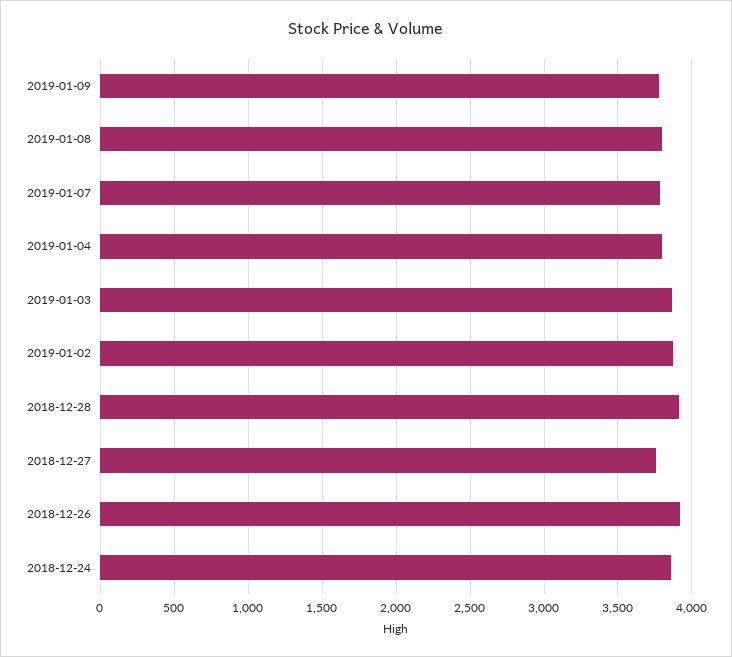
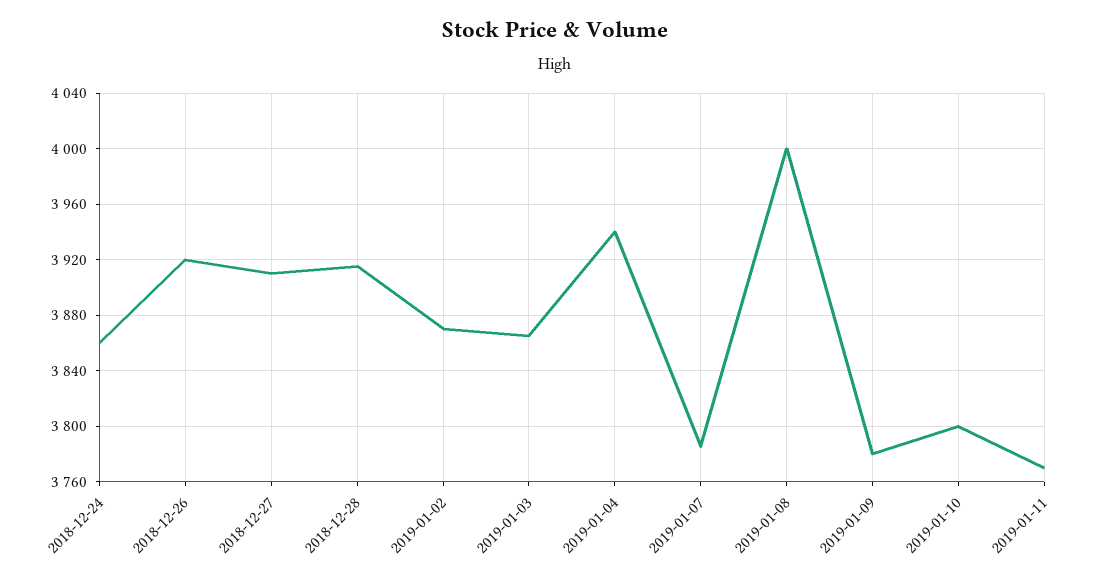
2019-01-08: 3800 -> 4000
2019-01-04: 3800 -> 3940
2018-12-27: 3750 -> 3910
2019-01-10: none -> 3800
2019-01-11: none -> 3770

